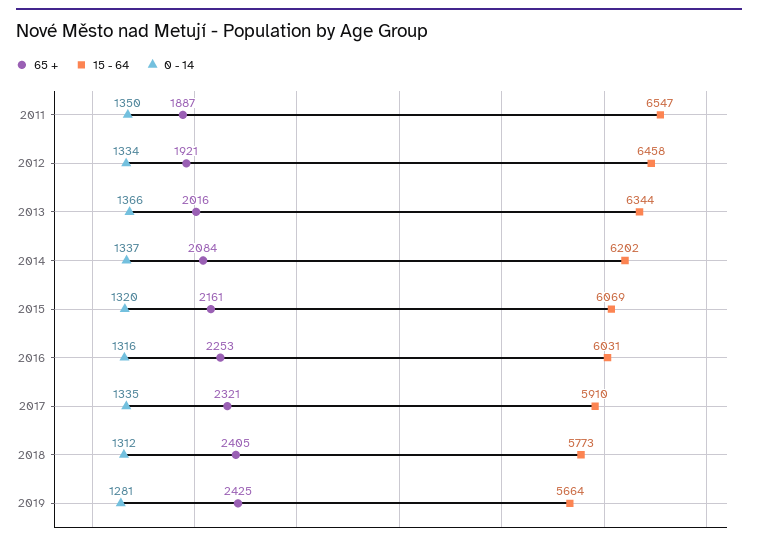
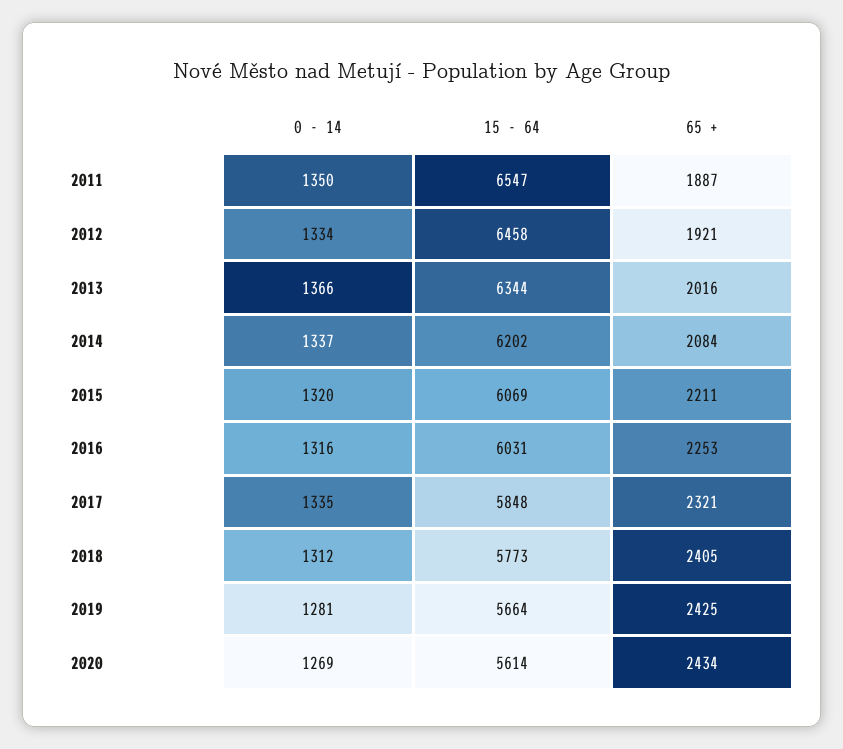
65 +, 2015: 2161 -> 2211
15 - 64, 2017: 5910 -> 5848
0 - 14, 2020: none -> 1269
15 - 64, 2020: none -> 5614
65 +, 2020: none -> 2434

